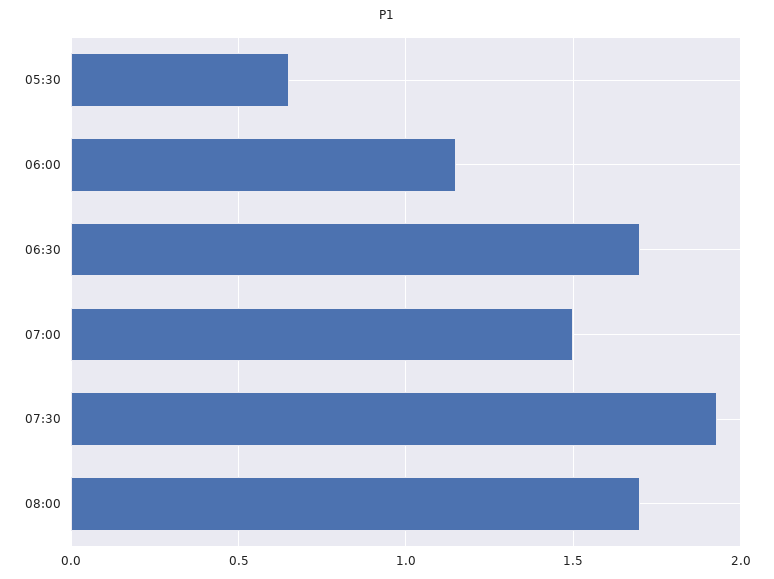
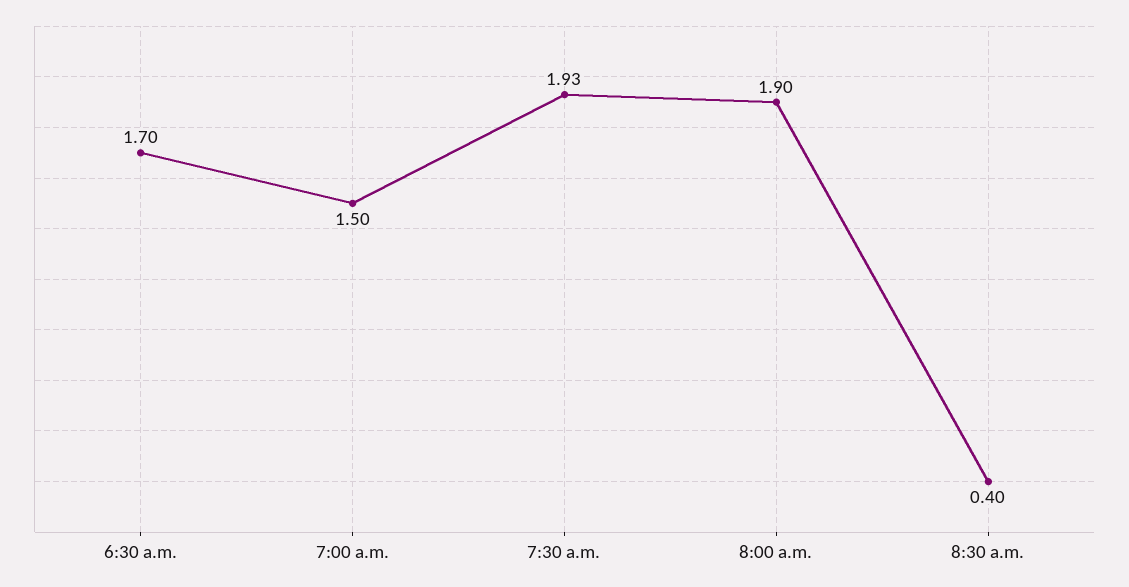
05:30: 0.65 -> none
06:00: 1.15 -> none
08:00: 1.7 -> 1.9
8:30 a.m.: none -> 0.4

